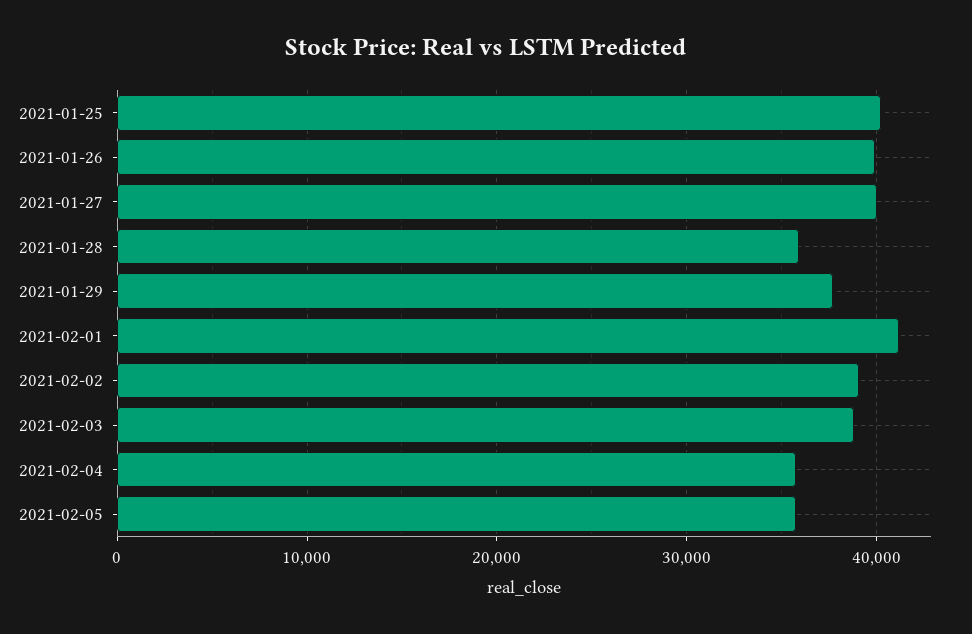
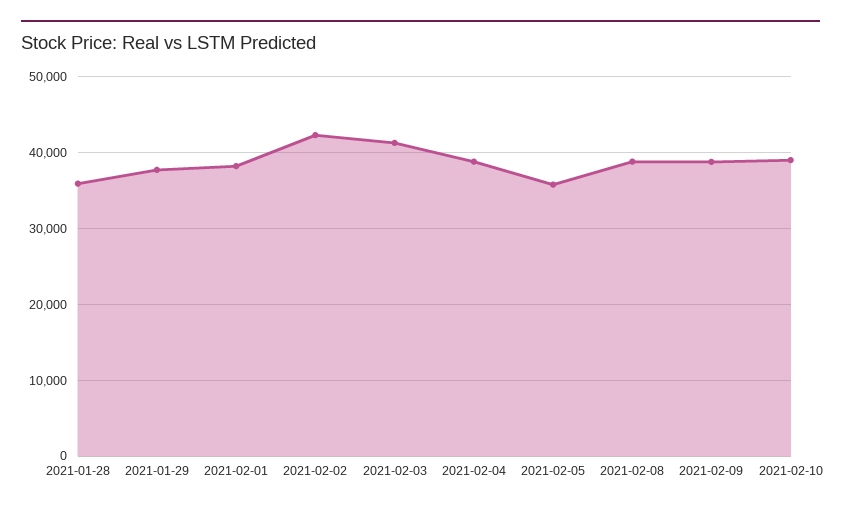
2021-01-25: 40000 -> none
2021-01-26: 40000 -> none
2021-01-27: 40000 -> none
2021-02-01: 41000 -> 38000
2021-02-02: 39000 -> 42000
2021-02-03: 39000 -> 41000
2021-02-04: 36000 -> 39000
2021-02-08: none -> 39000
2021-02-09: none -> 39000
2021-02-10: none -> 39000

